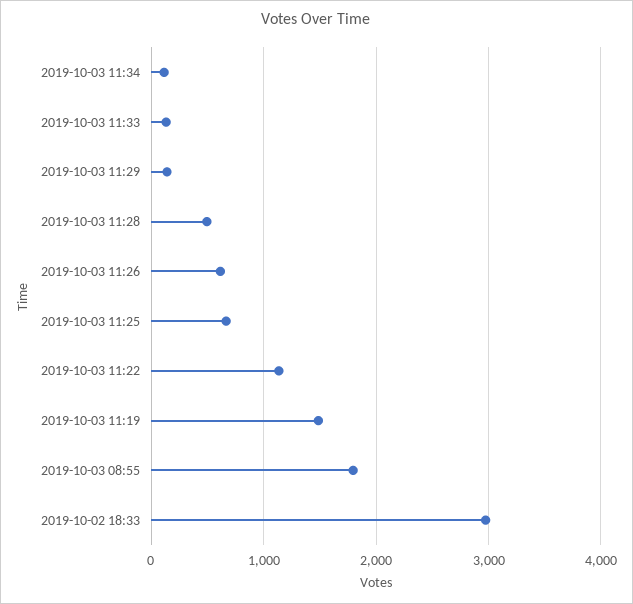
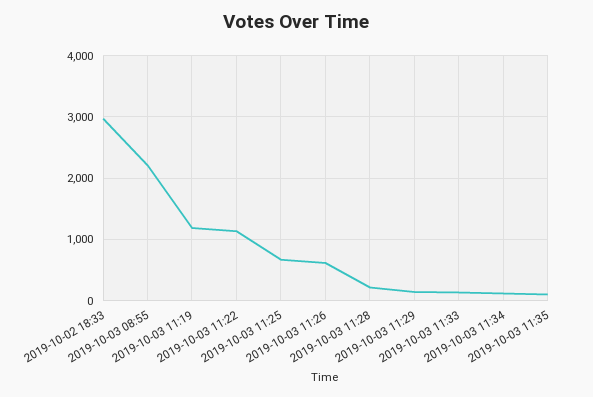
2019-10-03 11:28: 500 -> 200
2019-10-03 11:19: 1500 -> 1200
2019-10-03 08:55: 1800 -> 2200
2019-10-03 11:35: none -> 100

